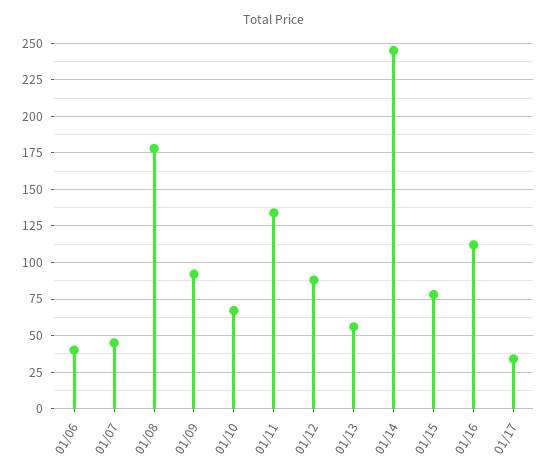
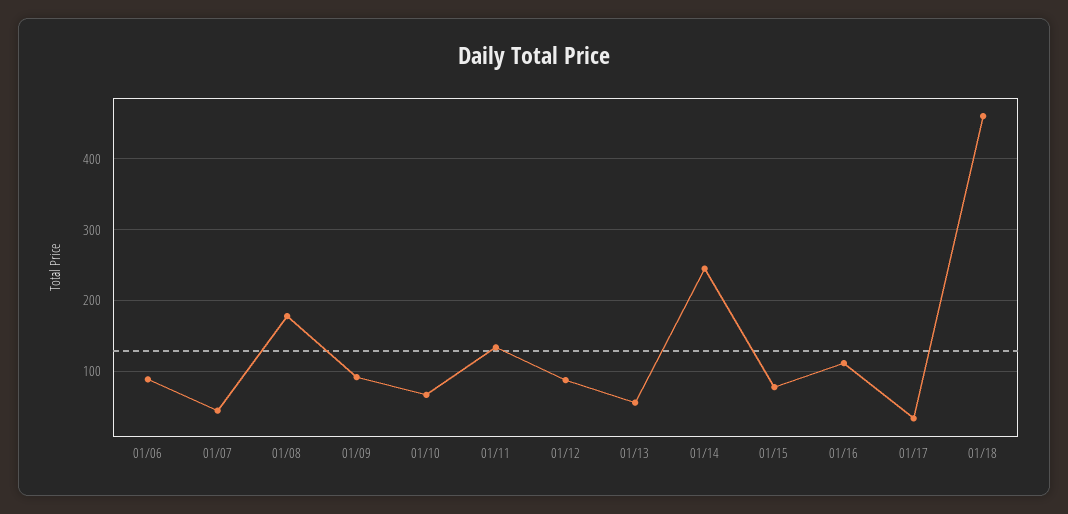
01/06: 40 -> 90
01/18: none -> 460

